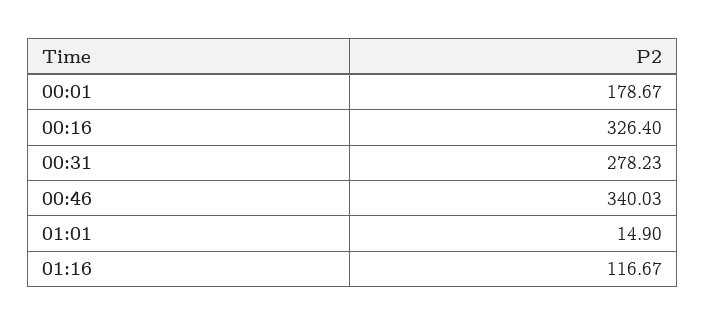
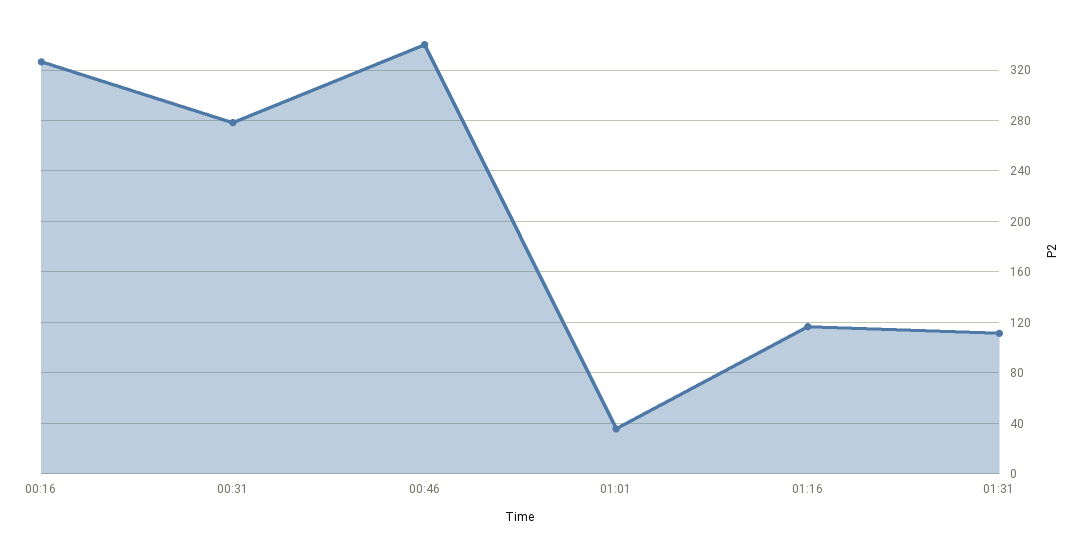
00:01: 178.67 -> none
01:01: 14.9 -> 35
01:31: none -> 110

